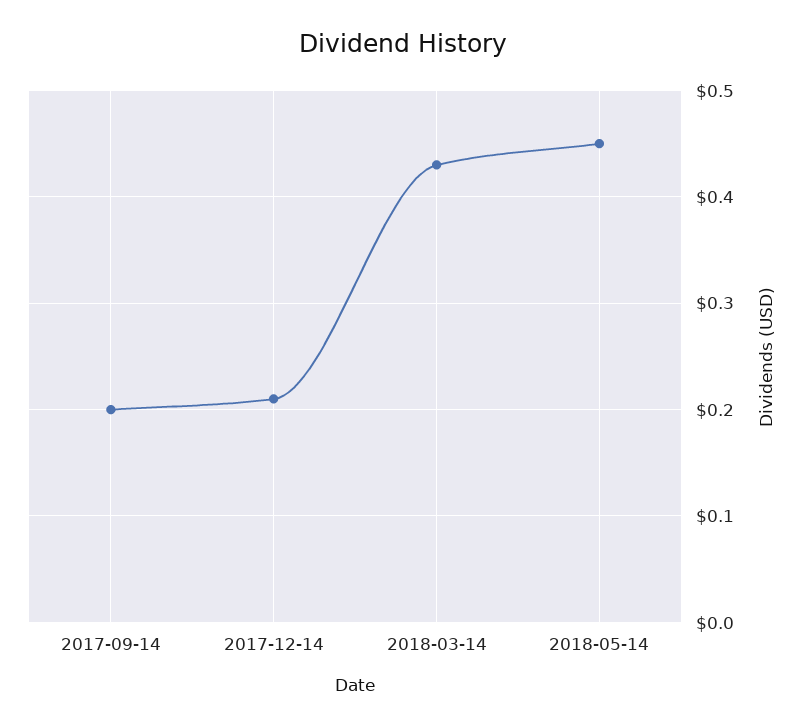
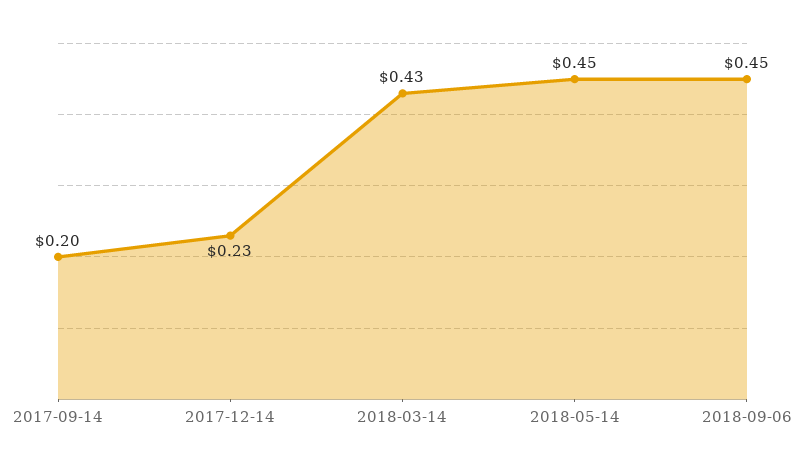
2017-12-14: 0.21 -> 0.23
2018-09-06: none -> 0.45

